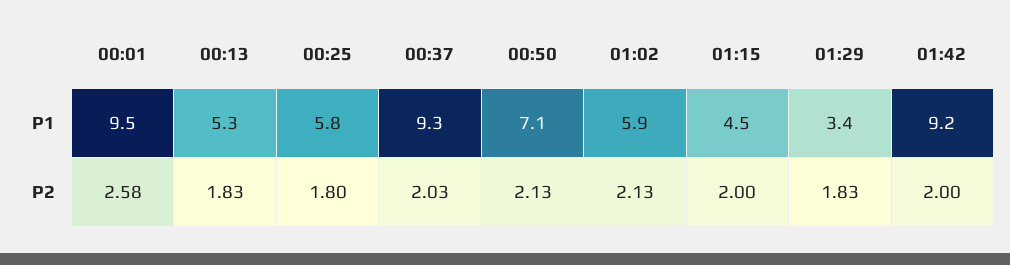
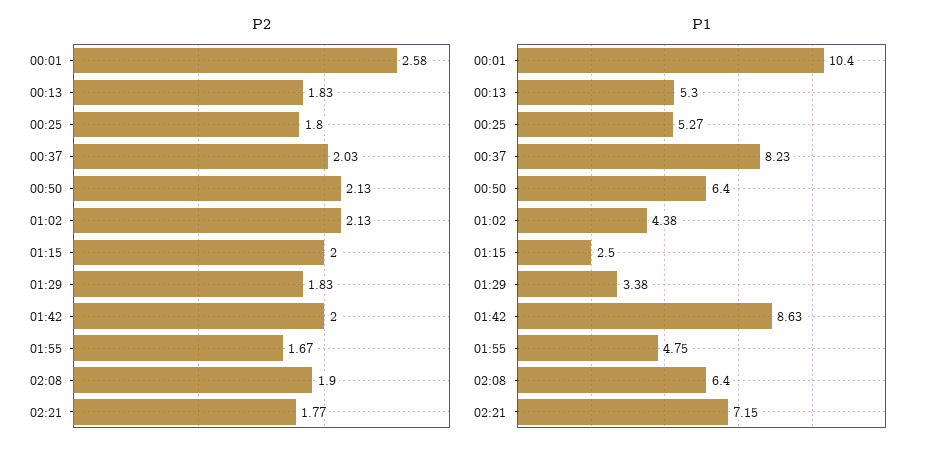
P1, 00:01: 9.5 -> 10.4
P1, 00:25: 5.8 -> 5.27
P1, 00:37: 9.3 -> 8.23
P1, 00:50: 7.1 -> 6.4
P1, 01:02: 5.9 -> 4.38
P1, 01:15: 4.5 -> 2.5
P1, 01:42: 9.2 -> 8.63
P2, 01:55: none -> 1.67
P2, 02:08: none -> 1.9
P2, 02:21: none -> 1.77
P1, 01:55: none -> 4.75
P1, 02:08: none -> 6.4
P1, 02:21: none -> 7.15

